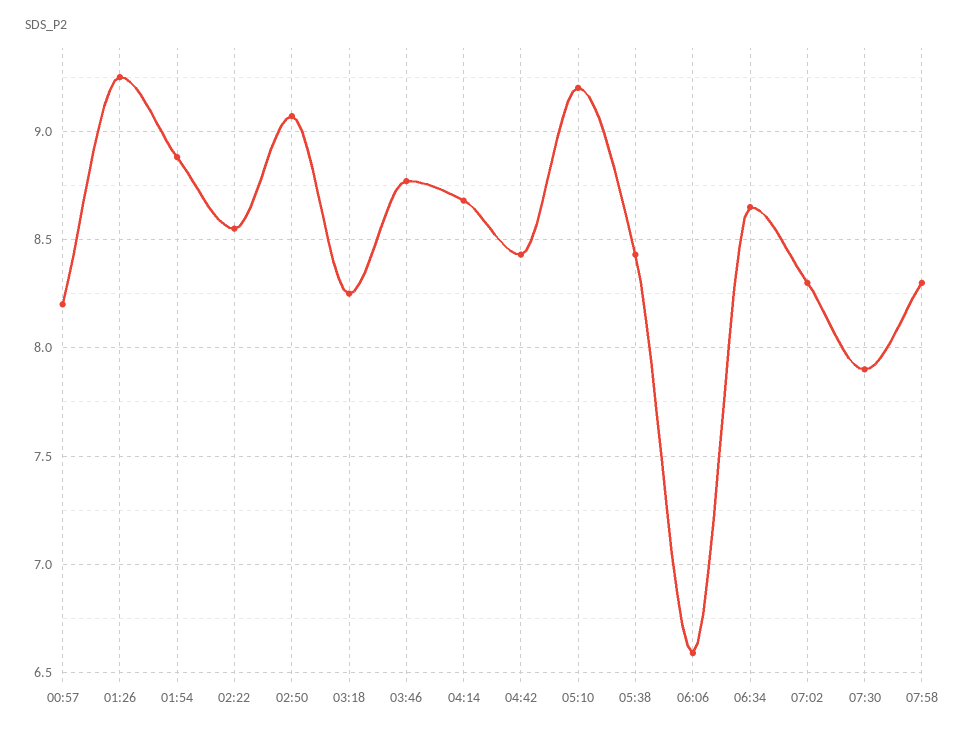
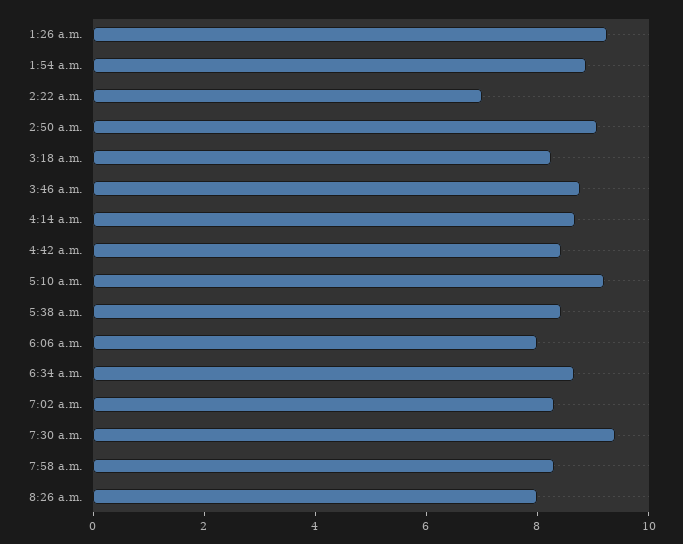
00:57: 8.2 -> none
02:22: 8.55 -> 7
06:06: 6.6 -> 8
07:30: 7.9 -> 9.5
8:26 a.m.: none -> 8

